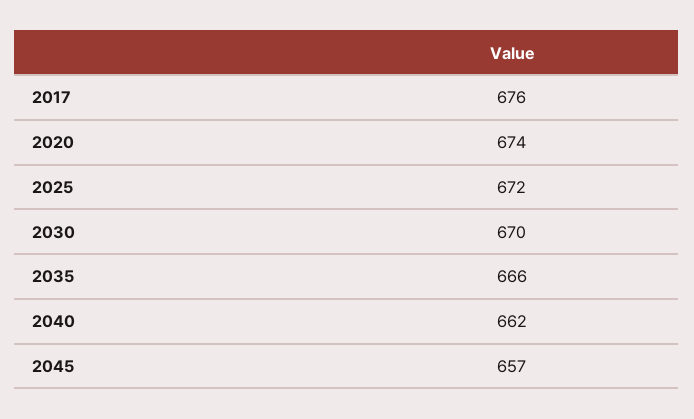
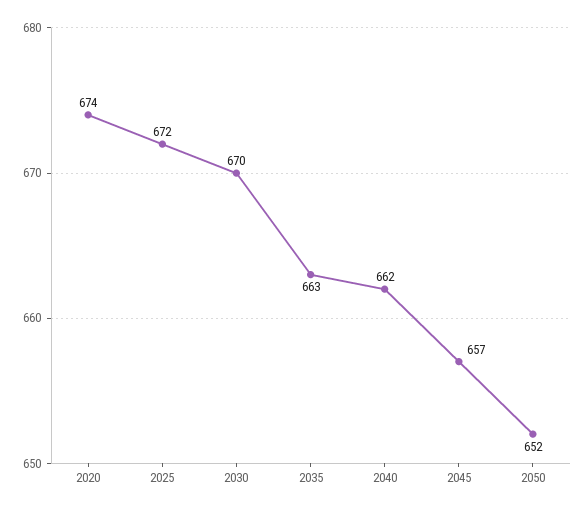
2017: 676 -> none
2035: 666 -> 663
2050: none -> 652

